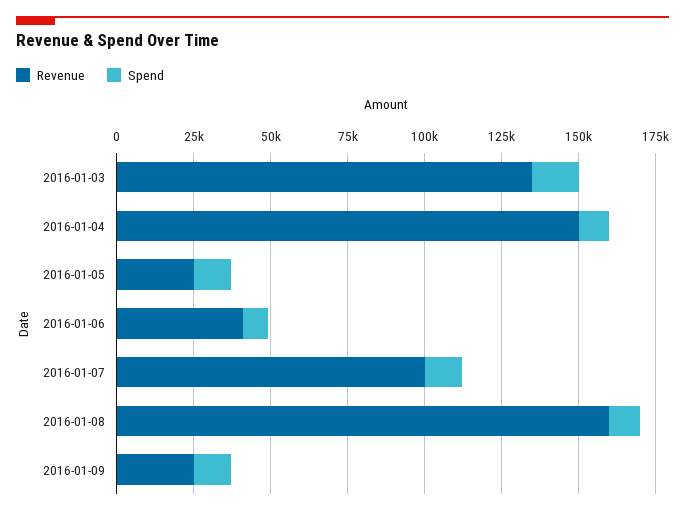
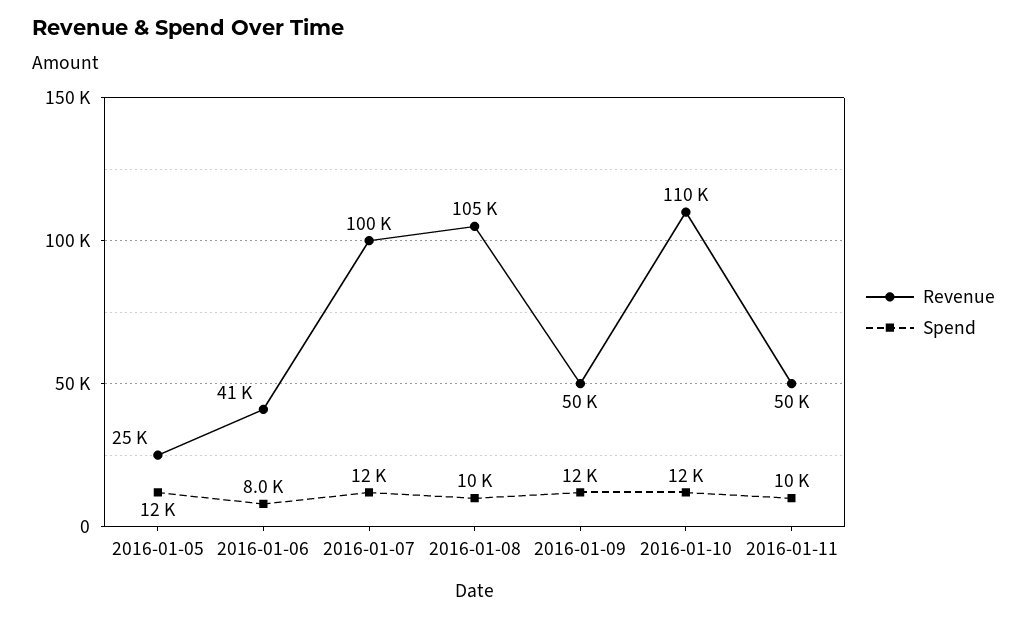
Revenue, 2016-01-03: 135000 -> none
Spend, 2016-01-03: 15000 -> none
Revenue, 2016-01-04: 150000 -> none
Spend, 2016-01-04: 10000 -> none
Revenue, 2016-01-08: 160000 -> 105000
Revenue, 2016-01-09: 25000 -> 50000
Revenue, 2016-01-10: none -> 110000
Spend, 2016-01-10: none -> 12000
Revenue, 2016-01-11: none -> 50000
Spend, 2016-01-11: none -> 10000

